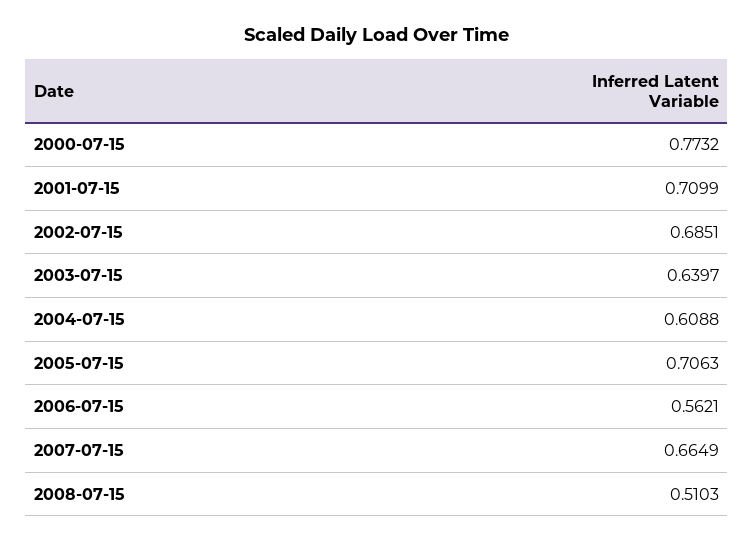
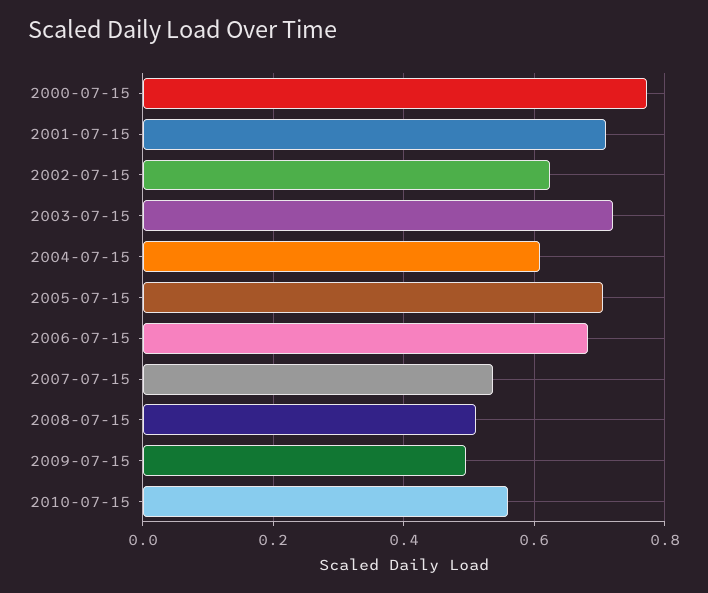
2002-07-15: 0.6851 -> 0.62
2003-07-15: 0.6397 -> 0.72
2006-07-15: 0.5621 -> 0.68
2007-07-15: 0.6649 -> 0.54
2009-07-15: none -> 0.5
2010-07-15: none -> 0.56

